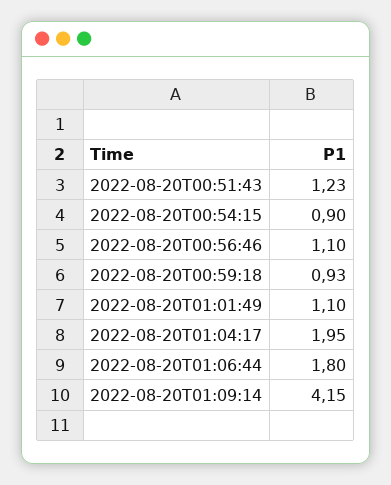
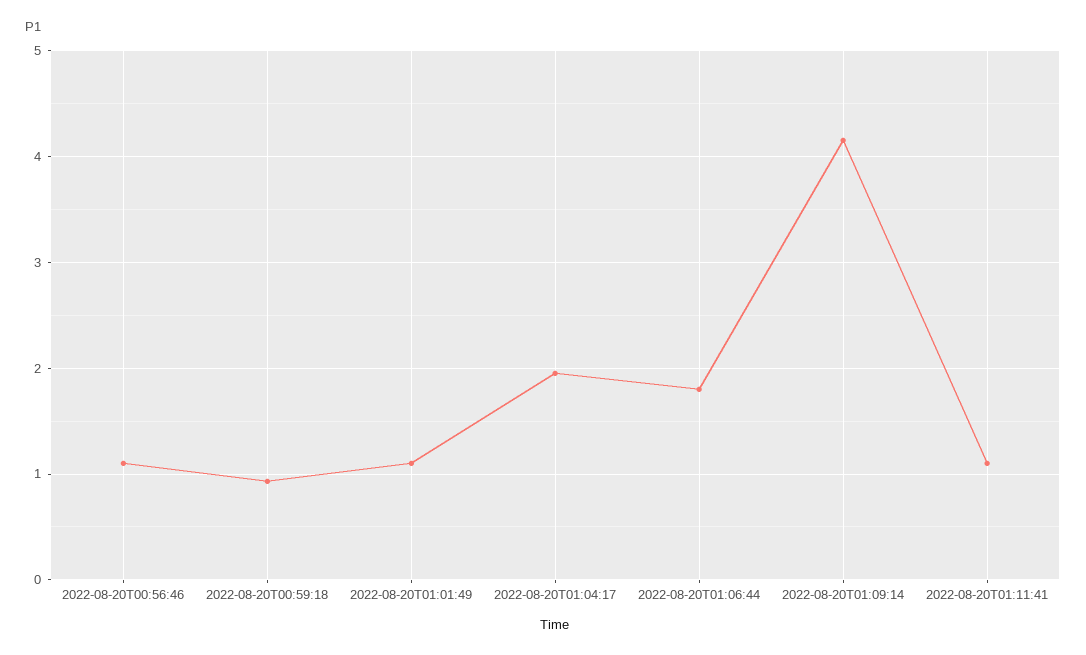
2022-08-20T00:51:43: 1.23 -> none
2022-08-20T00:54:15: 0.9 -> none
2022-08-20T01:11:41: none -> 1.1

